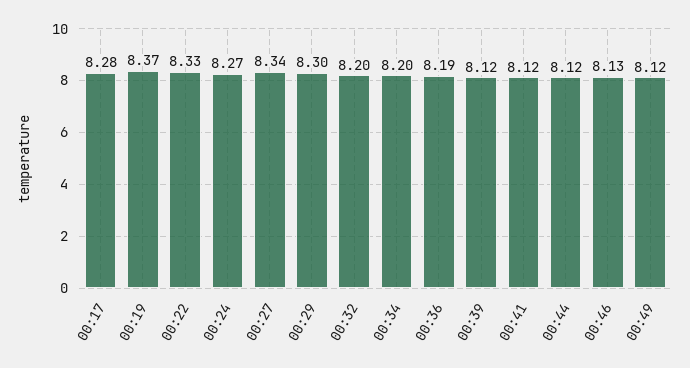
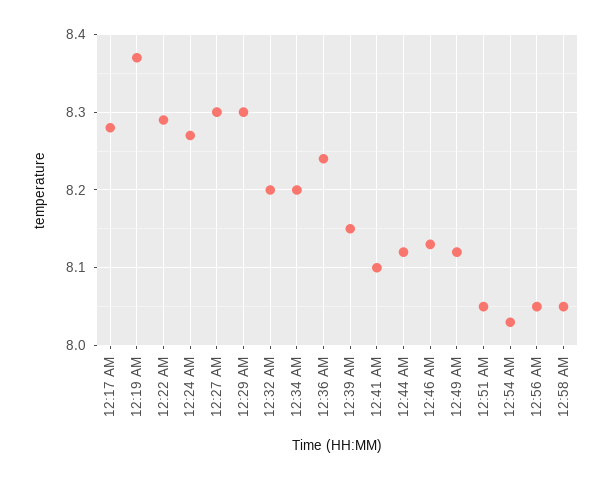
00:22: 8.33 -> 8.29
00:27: 8.34 -> 8.3
00:36: 8.19 -> 8.24
00:39: 8.12 -> 8.15
00:41: 8.12 -> 8.1
12:51 AM: none -> 8.05
12:54 AM: none -> 8.03
12:56 AM: none -> 8.05
12:58 AM: none -> 8.05

